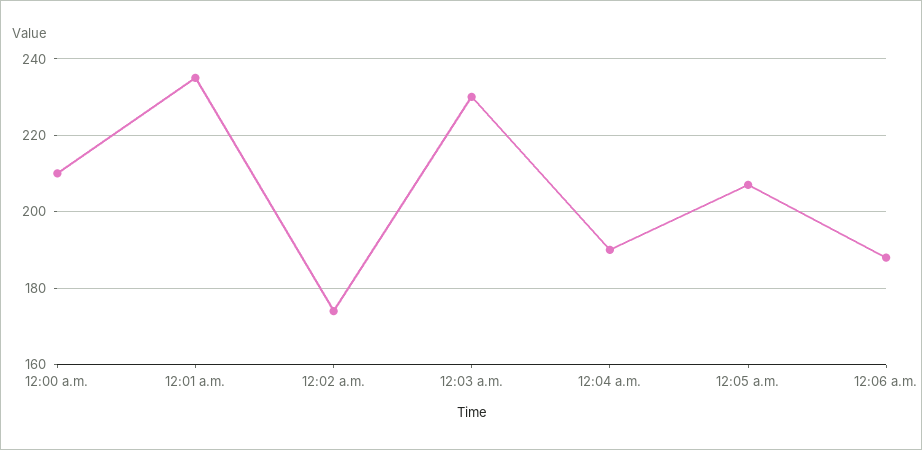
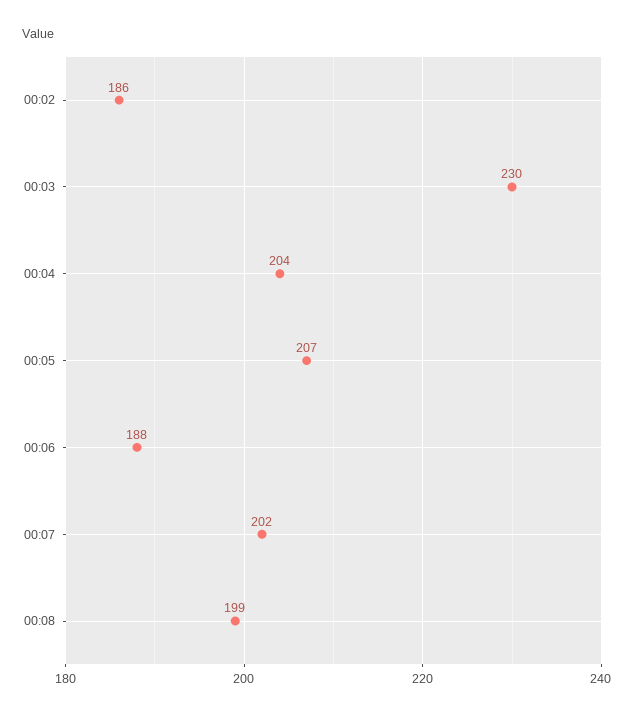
12:00 a.m.: 210 -> none
12:01 a.m.: 235 -> none
12:02 a.m.: 175 -> 186
12:04 a.m.: 190 -> 204
00:07: none -> 202
00:08: none -> 199

